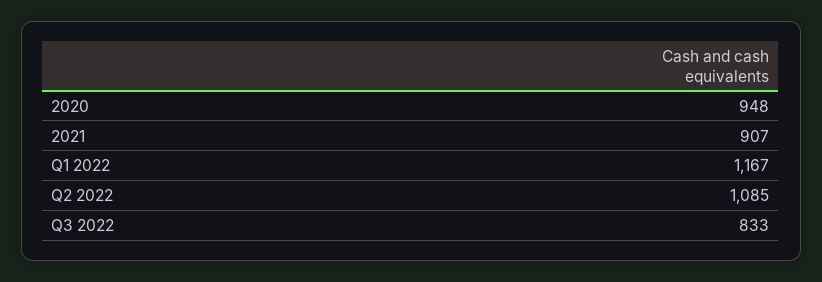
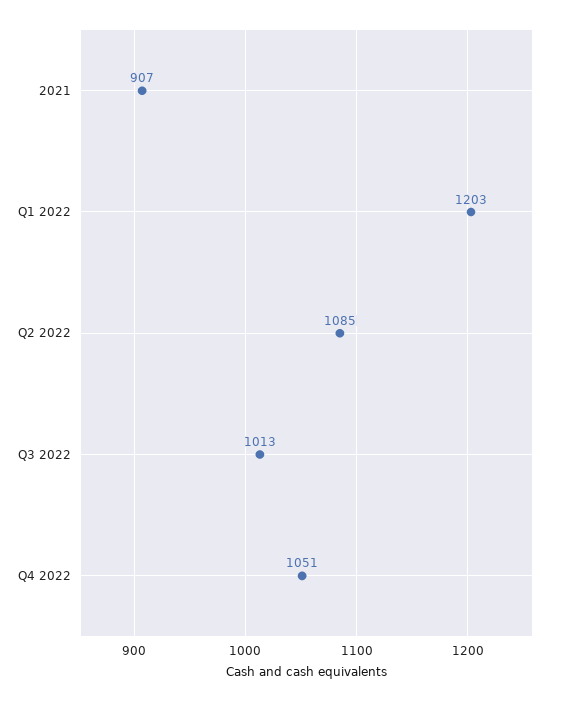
2020: 948 -> none
Q1 2022: 1167 -> 1203
Q3 2022: 833 -> 1013
Q4 2022: none -> 1051

